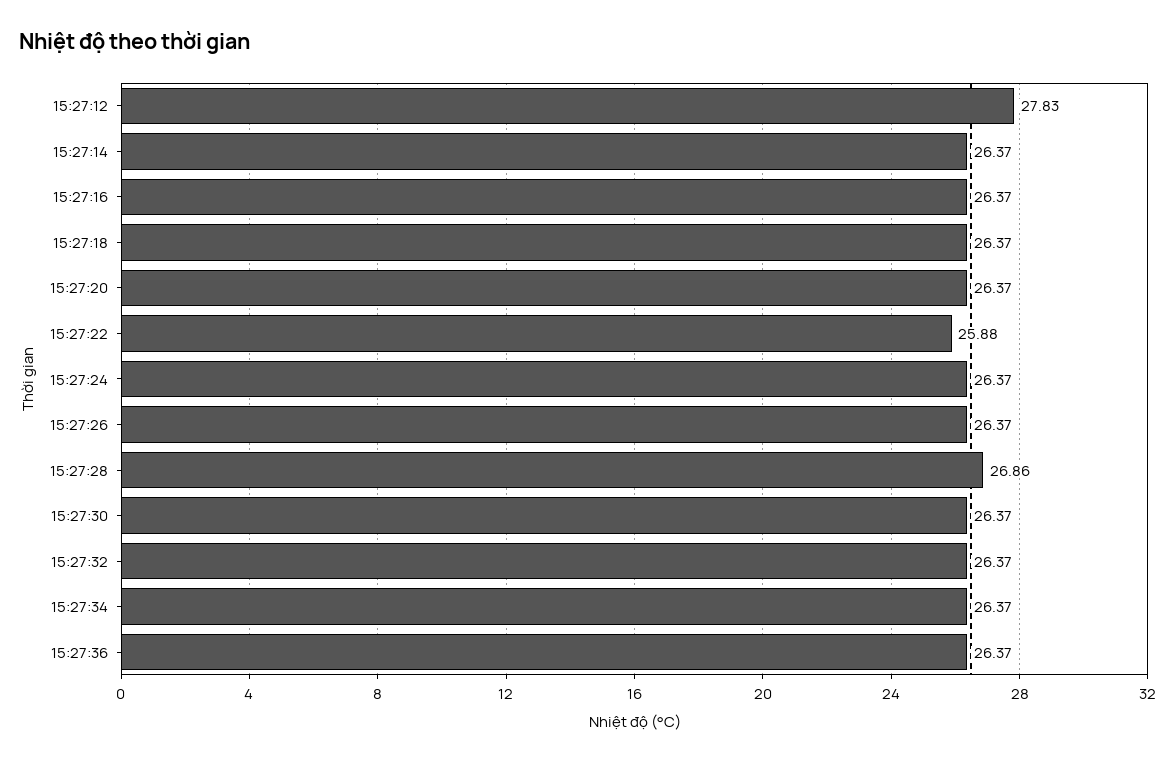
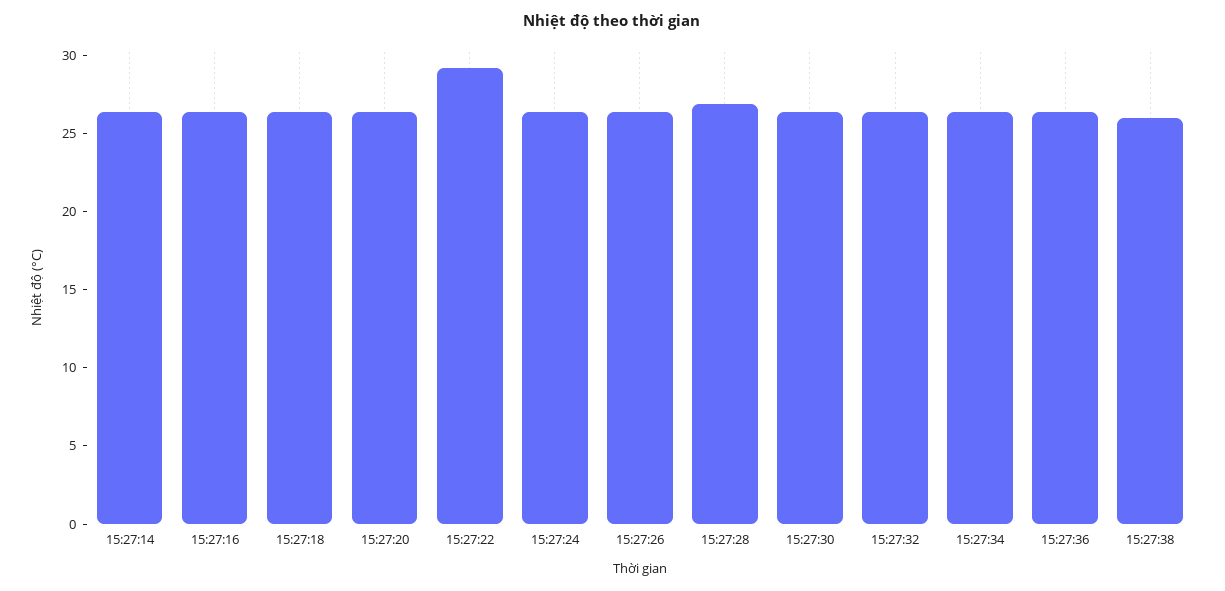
15:27:12: 27.83 -> none
15:27:22: 25.88 -> 29
15:27:38: none -> 26

